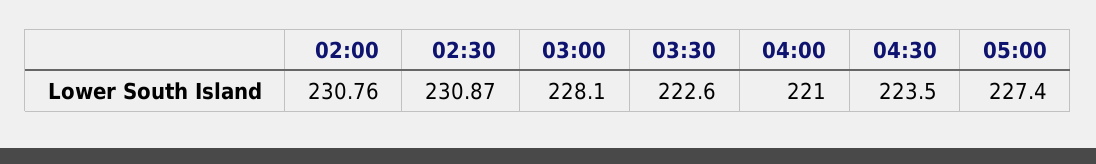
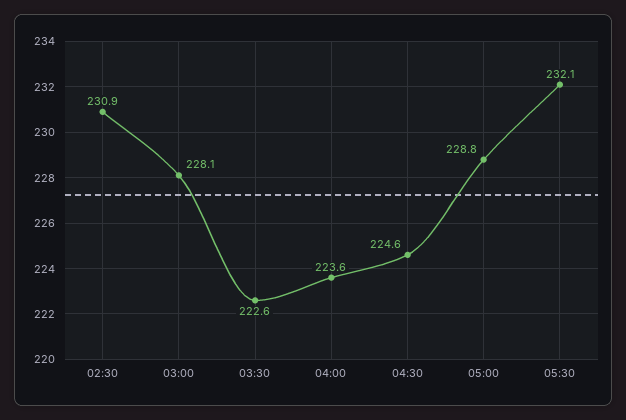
02:00: 230.76 -> none
04:00: 221 -> 223.6
04:30: 223.5 -> 224.6
05:00: 227.4 -> 228.8
05:30: none -> 232.1

